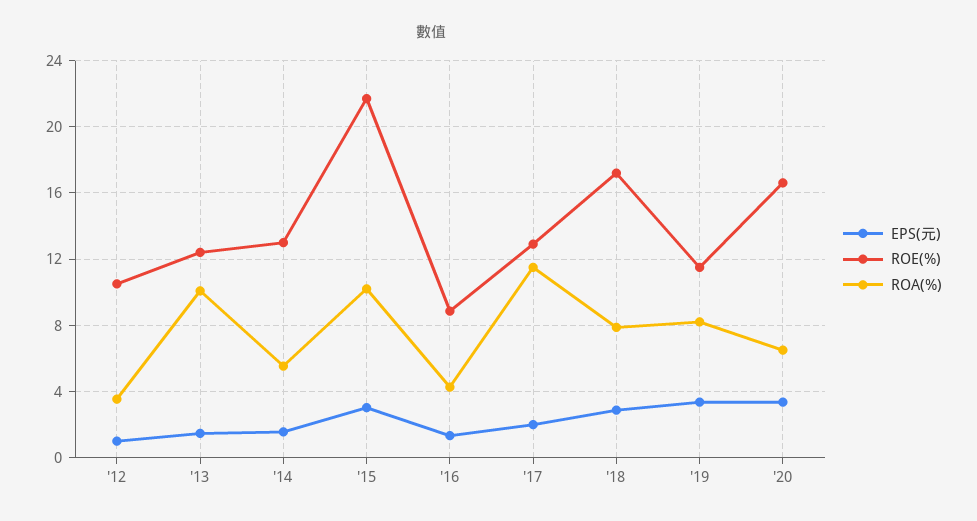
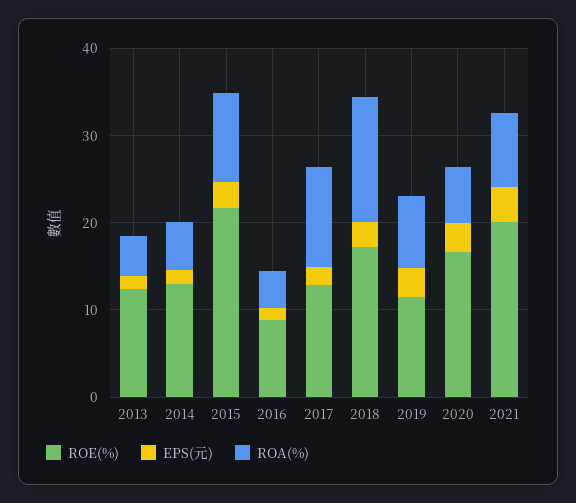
EPS(元), '12: 1 -> none
ROE(%), '12: 10.5 -> none
ROA(%), '12: 3.5 -> none
ROA(%), '13: 10 -> 4
ROA(%), '18: 8 -> 14
ROE(%), 2021: none -> 20
EPS(元), 2021: none -> 4
ROA(%), 2021: none -> 8

